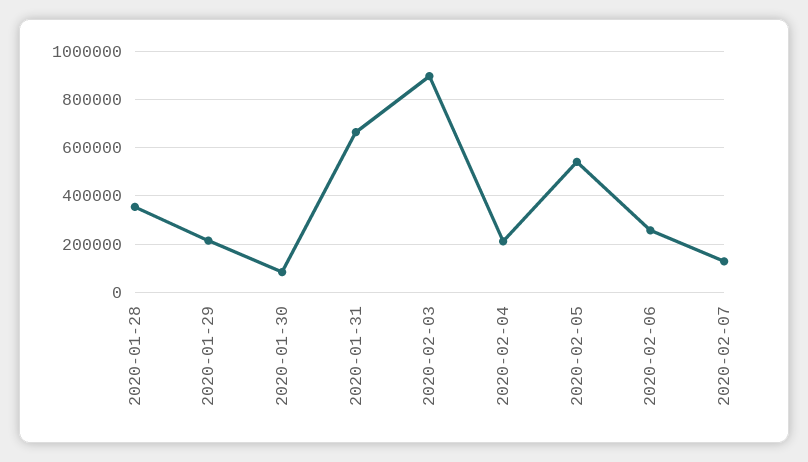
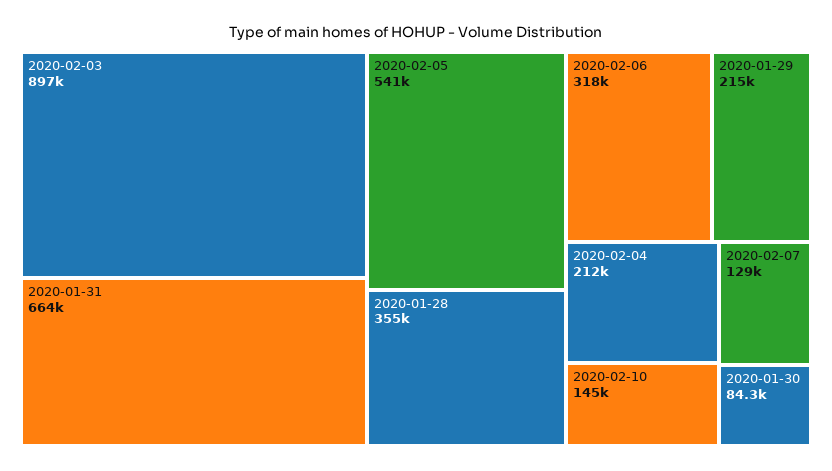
2020-02-06: 250000 -> 318000
2020-02-10: none -> 145000

